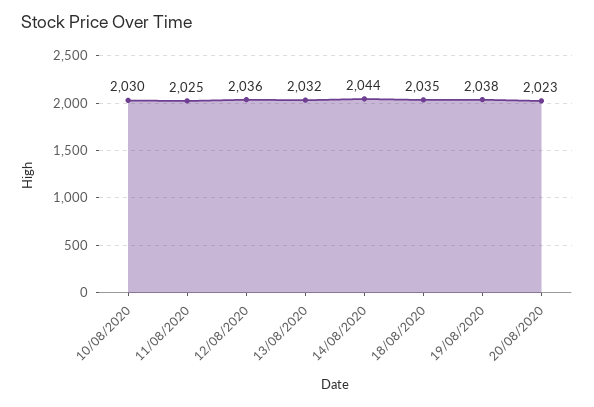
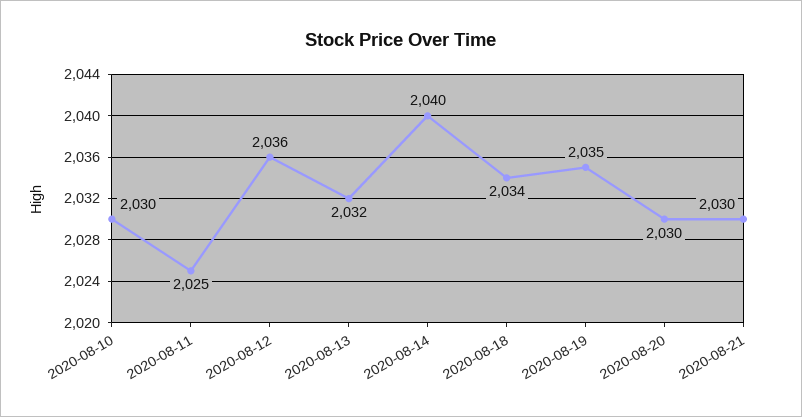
14/08/2020: 2044 -> 2040
18/08/2020: 2035 -> 2034
19/08/2020: 2038 -> 2035
20/08/2020: 2023 -> 2030
2020-08-21: none -> 2030

